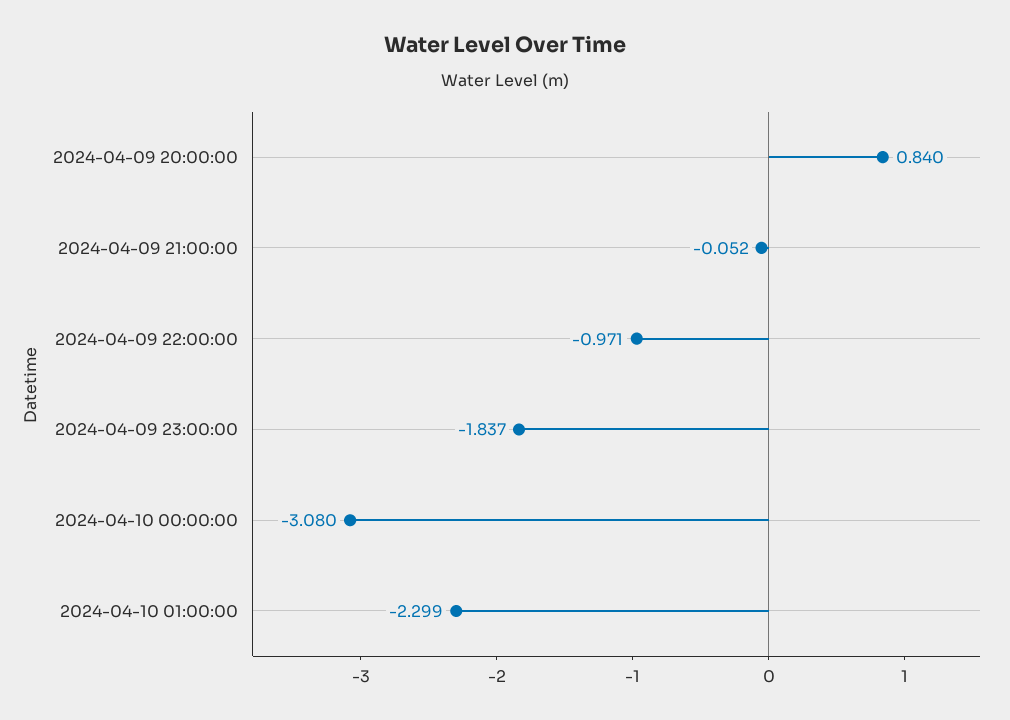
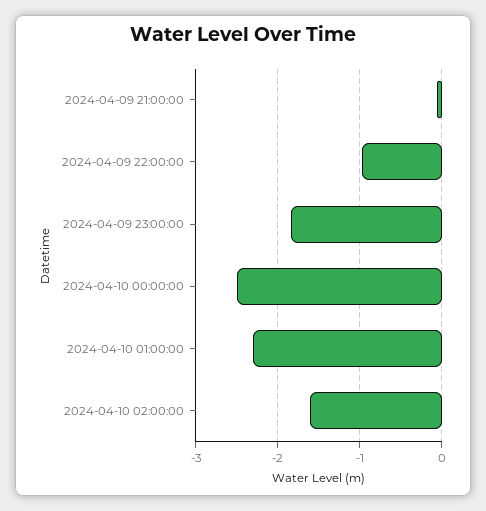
2024-04-09 20:00:00: 0.84 -> none
2024-04-10 00:00:00: -3.08 -> -2.5
2024-04-10 02:00:00: none -> -1.6

